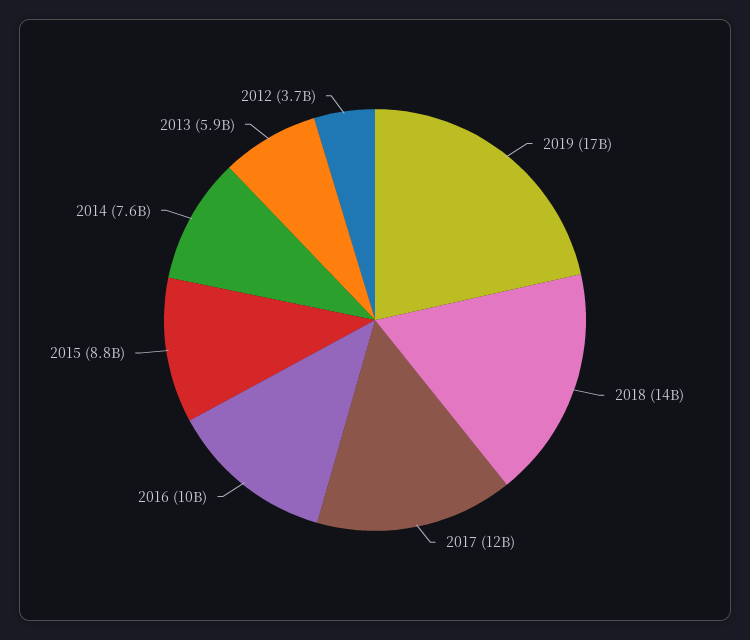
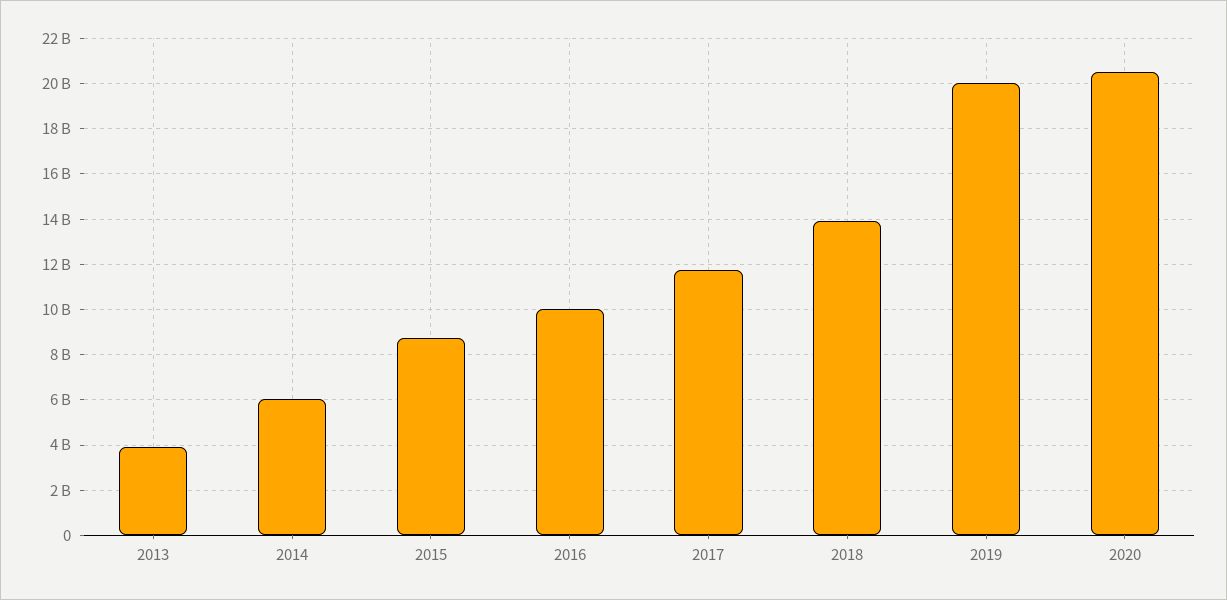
2019: 17000000000 -> 20000000000
2014: 7600000000 -> 6000000000
2013: 5900000000 -> 4000000000
2012: 3700000000 -> none
2020: none -> 20500000000

